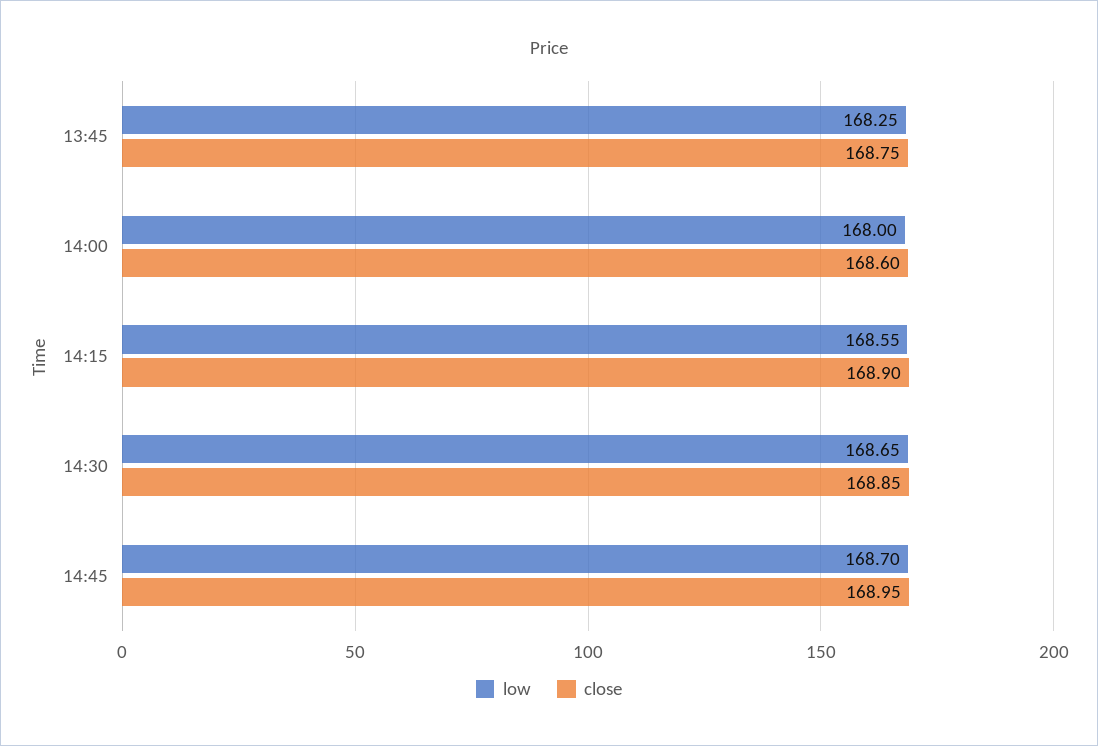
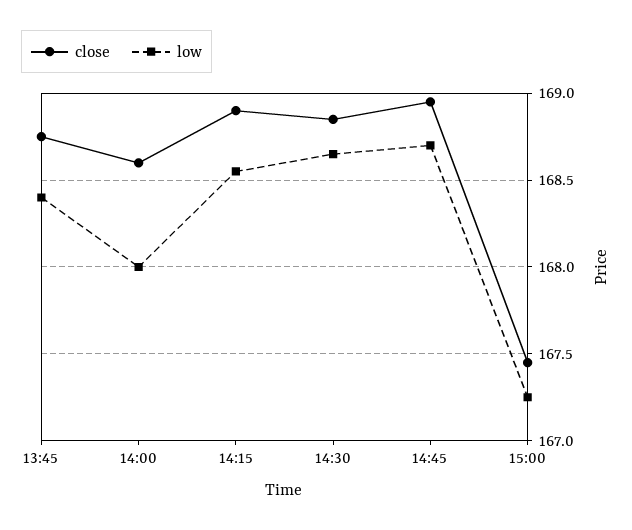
low, 13:45: 168.25 -> 168.4
close, 15:00: none -> 167.45
low, 15:00: none -> 167.25

